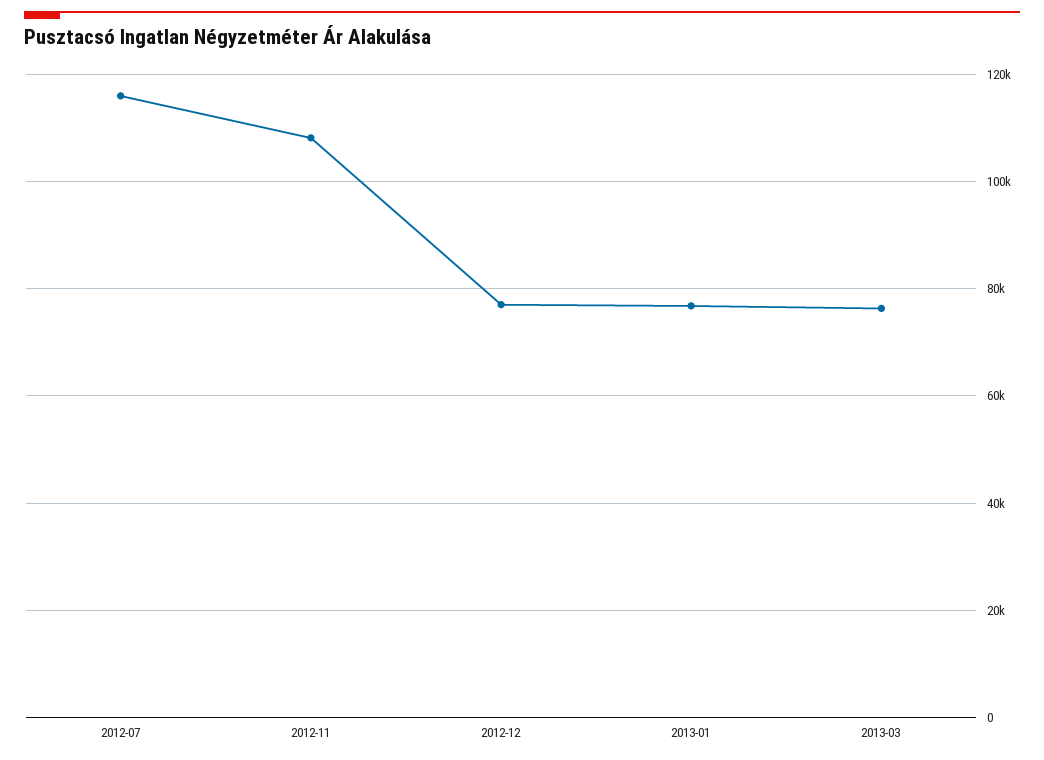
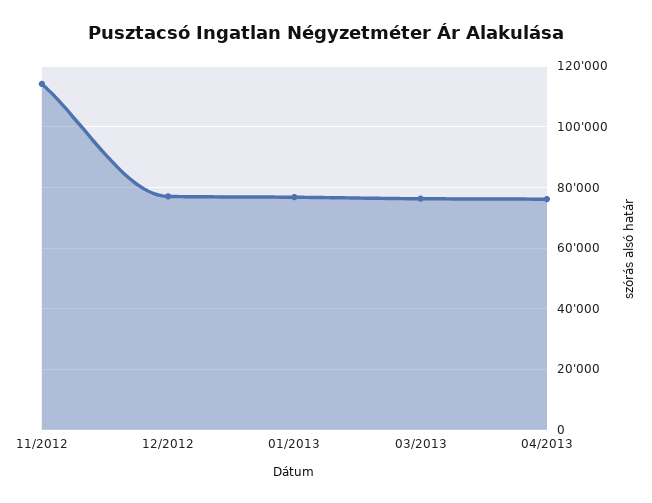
2012-07: 116000 -> none
2012-11: 108000 -> 114000
04/2013: none -> 76000

